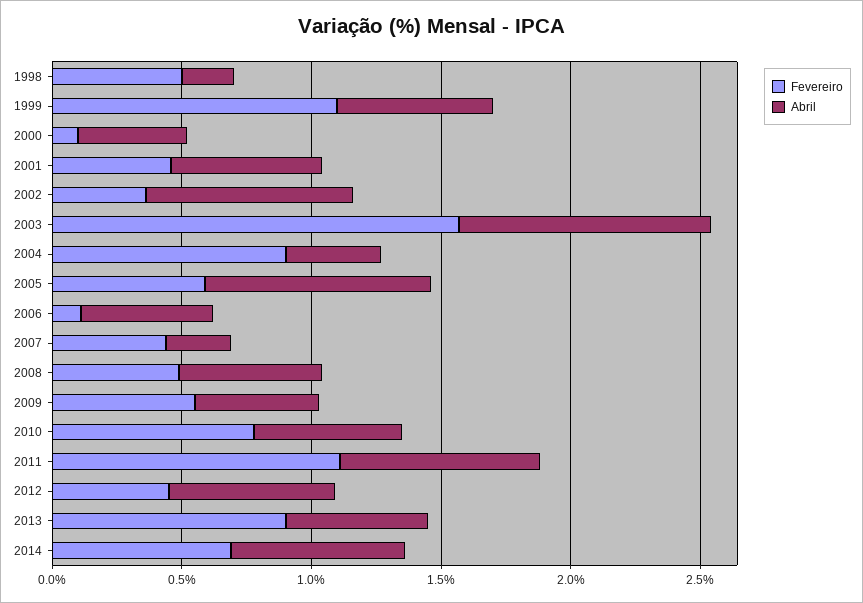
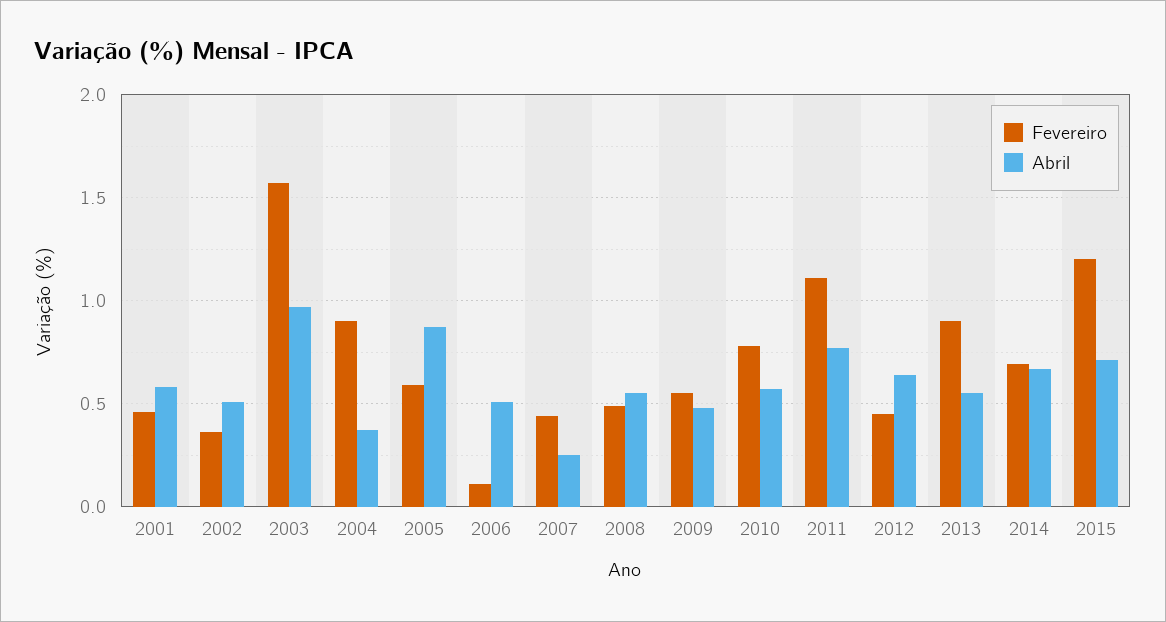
Fevereiro, 1998: 0.5 -> none
Abril, 1998: 0.2 -> none
Fevereiro, 1999: 1.1 -> none
Abril, 1999: 0.6 -> none
Fevereiro, 2000: 0.1 -> none
Abril, 2000: 0.4 -> none
Abril, 2002: 0.8 -> 0.5
Fevereiro, 2015: none -> 1.2
Abril, 2015: none -> 0.7

